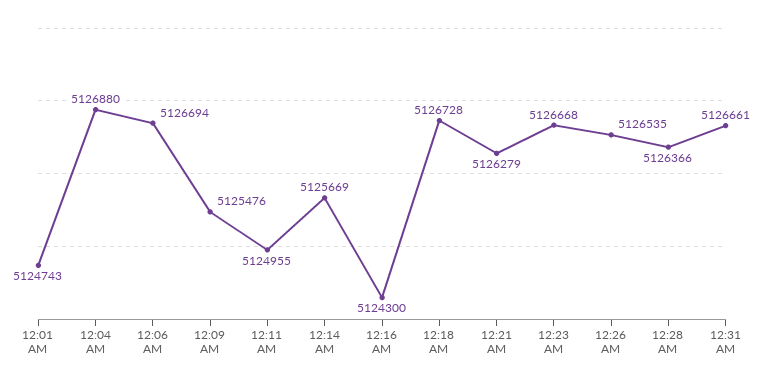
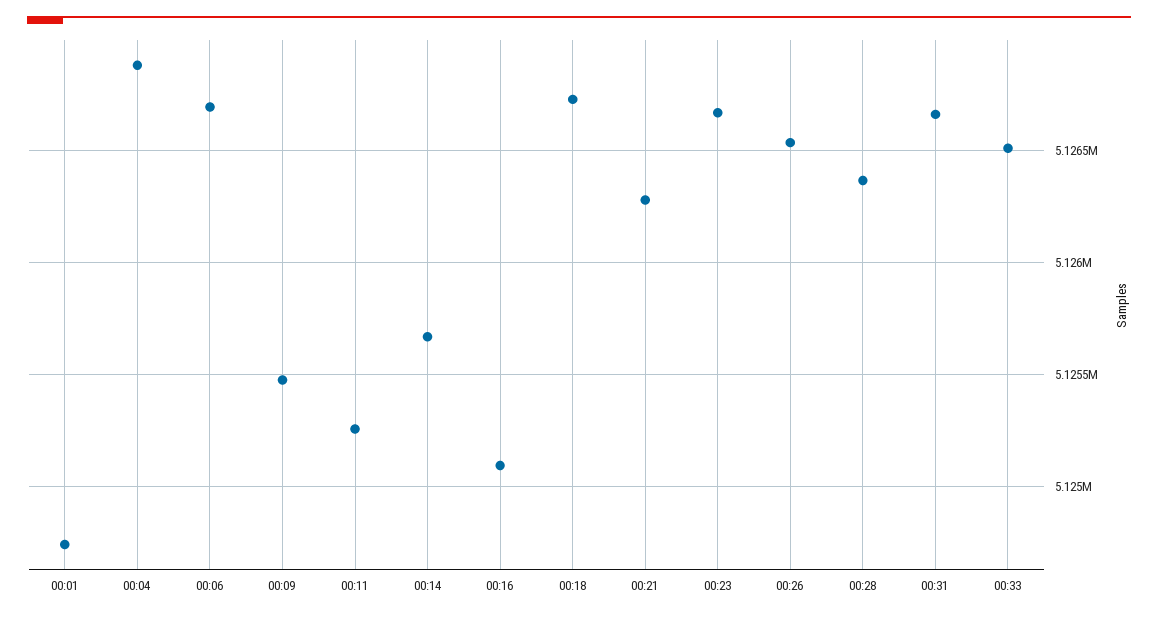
12:11 AM: 5124955 -> 5125250
12:16 AM: 5124300 -> 5125100
00:33: none -> 5126500

